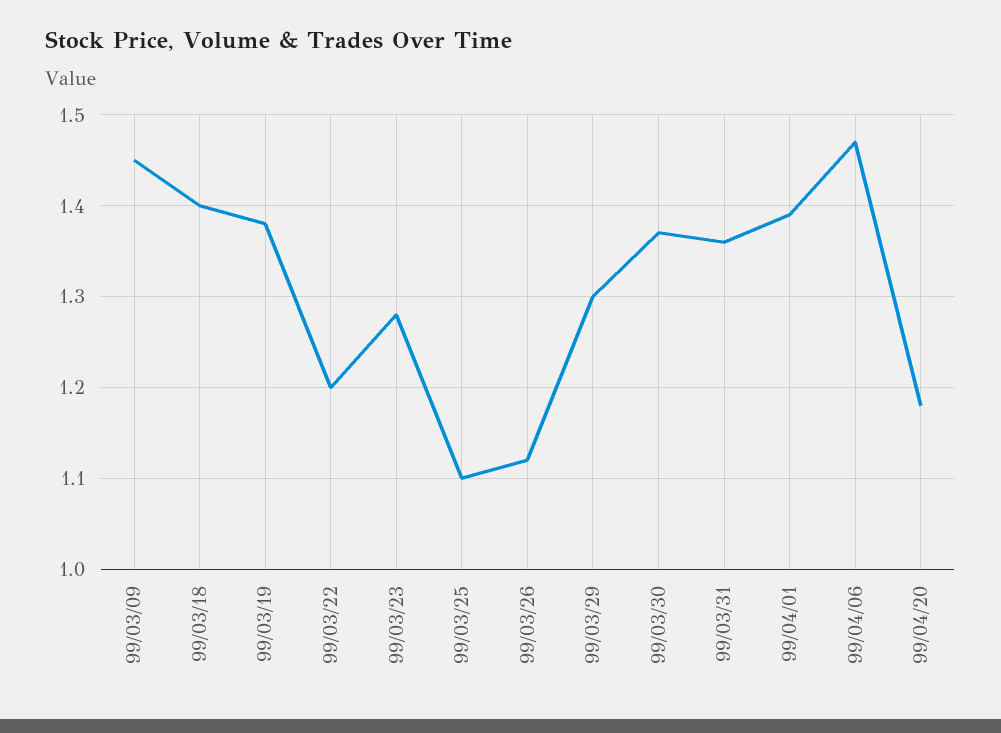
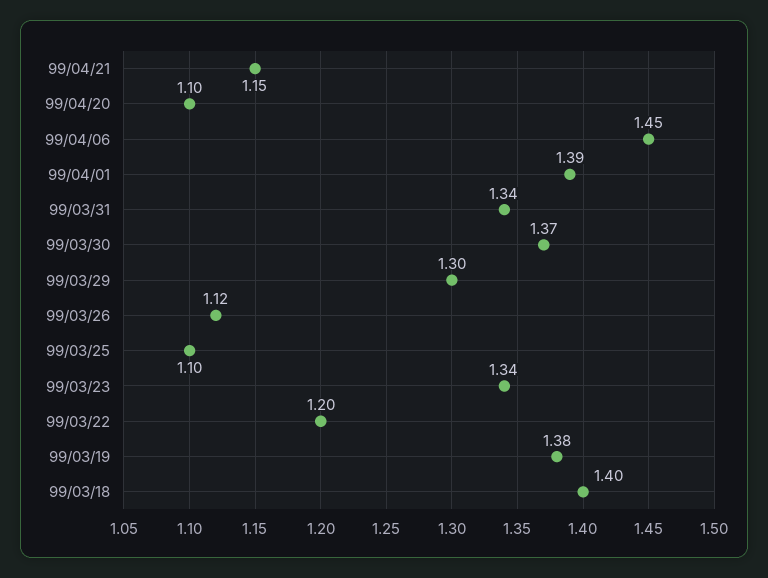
99/03/09: 1.45 -> none
99/03/23: 1.28 -> 1.34
99/03/31: 1.36 -> 1.34
99/04/06: 1.47 -> 1.45
99/04/20: 1.18 -> 1.1
99/04/21: none -> 1.15

